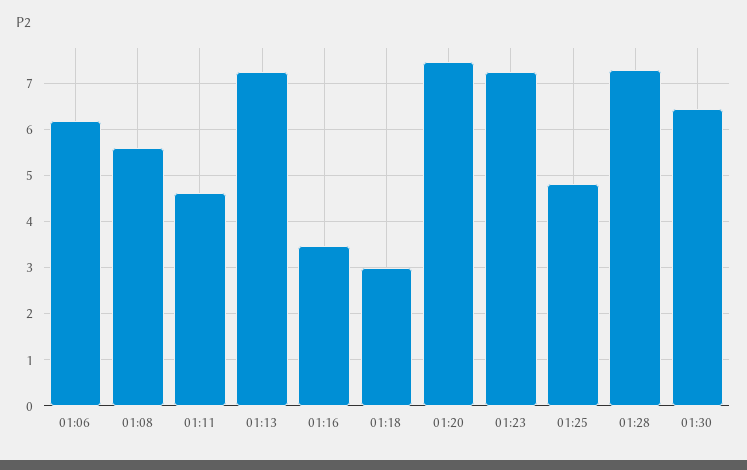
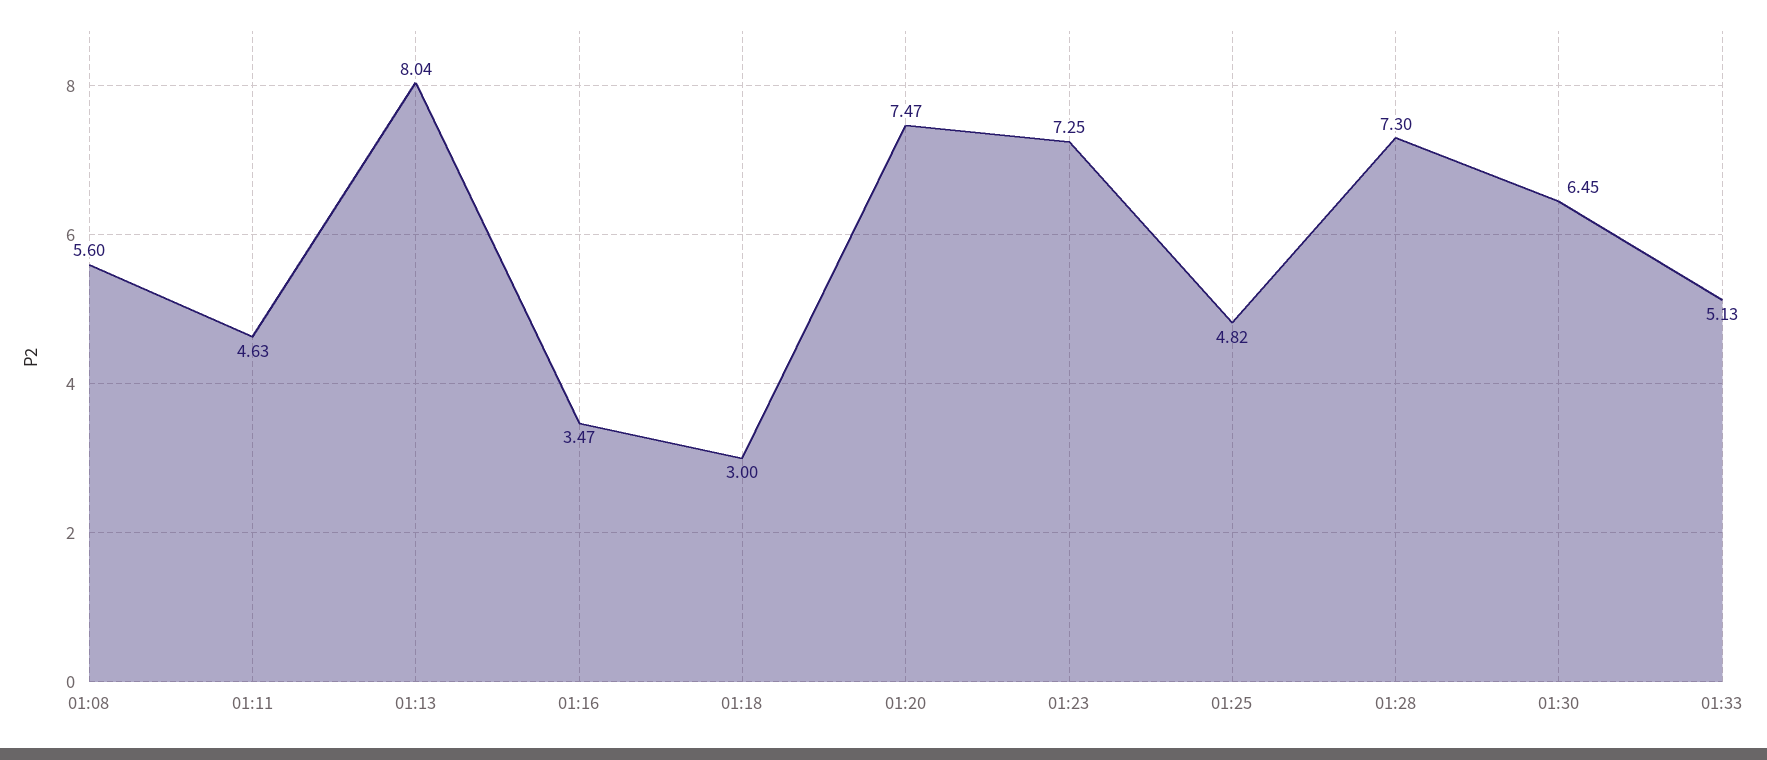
01:06: 6.2 -> none
01:13: 7.2 -> 8.04
01:33: none -> 5.13

